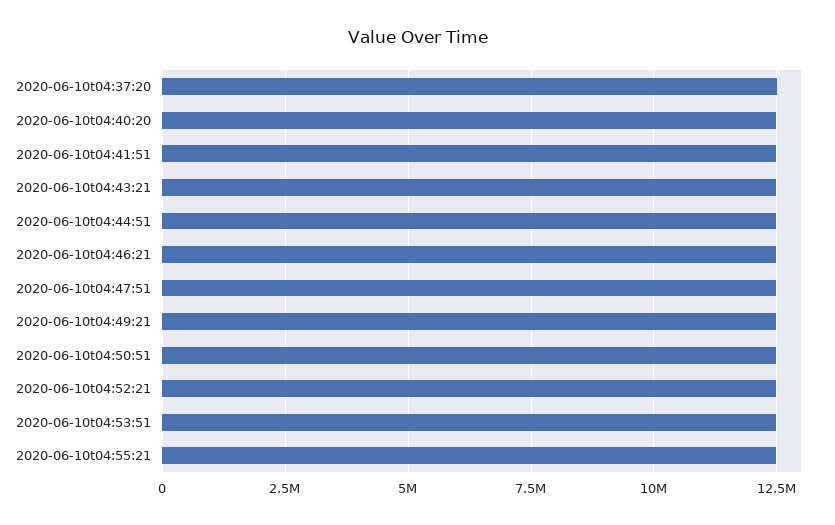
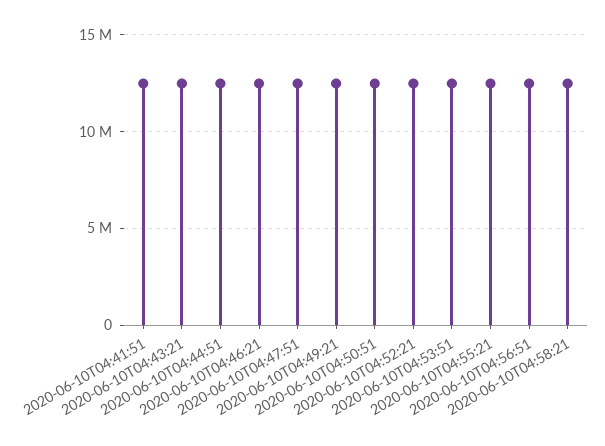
2020-06-10t04:37:20: 12500000 -> none
2020-06-10t04:40:20: 12500000 -> none
2020-06-10T04:56:51: none -> 12500000
2020-06-10T04:58:21: none -> 12500000

